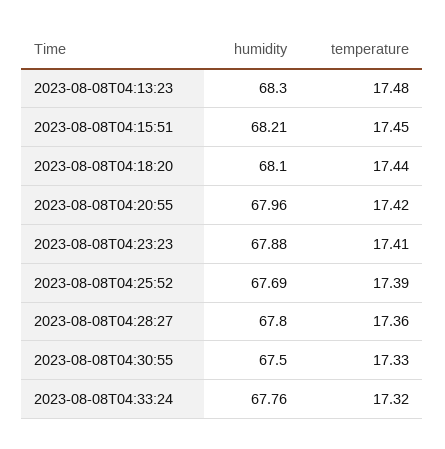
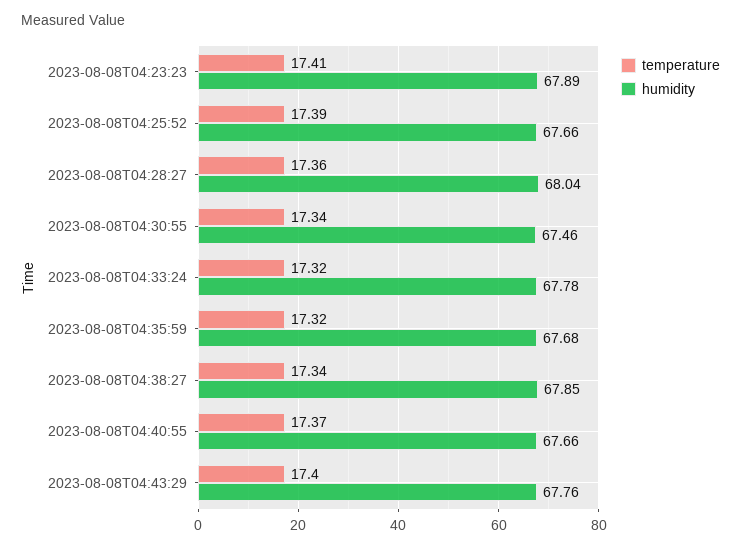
humidity, 2023-08-08T04:13:23: 68.3 -> none
temperature, 2023-08-08T04:13:23: 17.48 -> none
humidity, 2023-08-08T04:15:51: 68.21 -> none
temperature, 2023-08-08T04:15:51: 17.45 -> none
humidity, 2023-08-08T04:18:20: 68.1 -> none
temperature, 2023-08-08T04:18:20: 17.44 -> none
humidity, 2023-08-08T04:20:55: 67.96 -> none
temperature, 2023-08-08T04:20:55: 17.42 -> none
humidity, 2023-08-08T04:23:23: 67.88 -> 67.89
humidity, 2023-08-08T04:25:52: 67.69 -> 67.66
humidity, 2023-08-08T04:28:27: 67.8 -> 68.04
humidity, 2023-08-08T04:30:55: 67.5 -> 67.46
temperature, 2023-08-08T04:30:55: 17.33 -> 17.34
humidity, 2023-08-08T04:33:24: 67.76 -> 67.78
temperature, 2023-08-08T04:35:59: none -> 17.32
humidity, 2023-08-08T04:35:59: none -> 67.68
temperature, 2023-08-08T04:38:27: none -> 17.34
humidity, 2023-08-08T04:38:27: none -> 67.85
temperature, 2023-08-08T04:40:55: none -> 17.37
humidity, 2023-08-08T04:40:55: none -> 67.66
temperature, 2023-08-08T04:43:29: none -> 17.4
humidity, 2023-08-08T04:43:29: none -> 67.76

